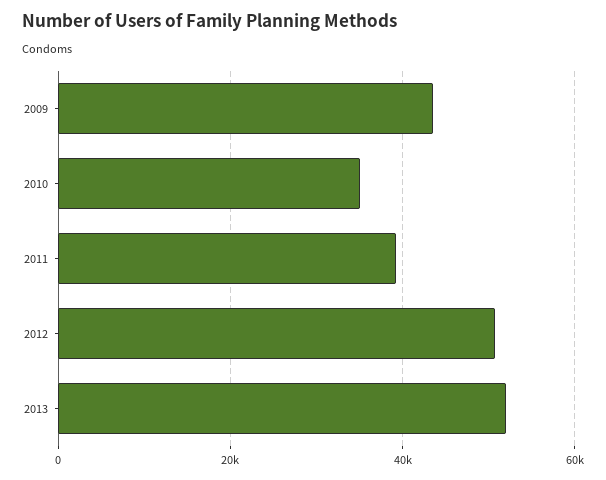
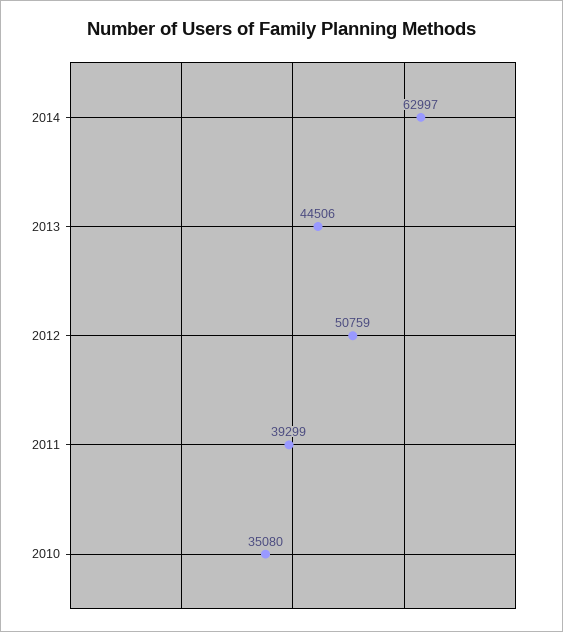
2009: 44000 -> none
2013: 52000 -> 44506
2014: none -> 62997

